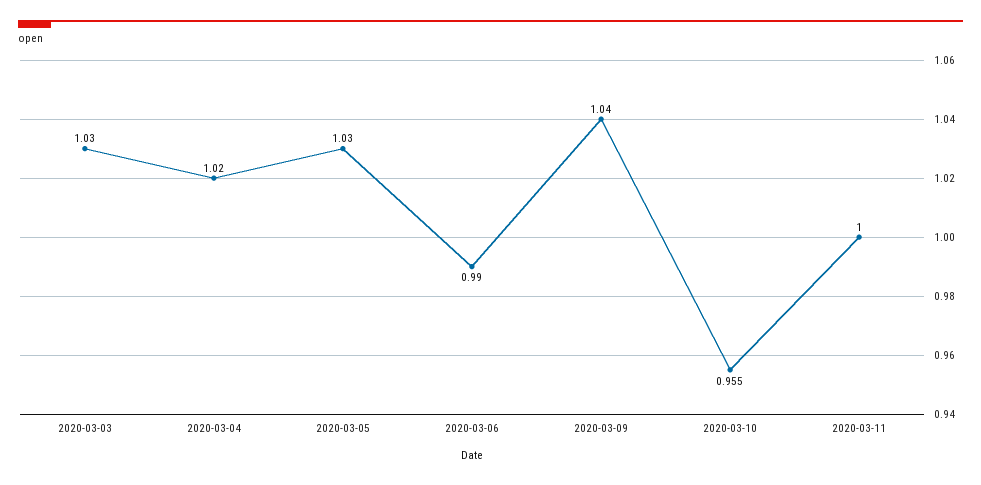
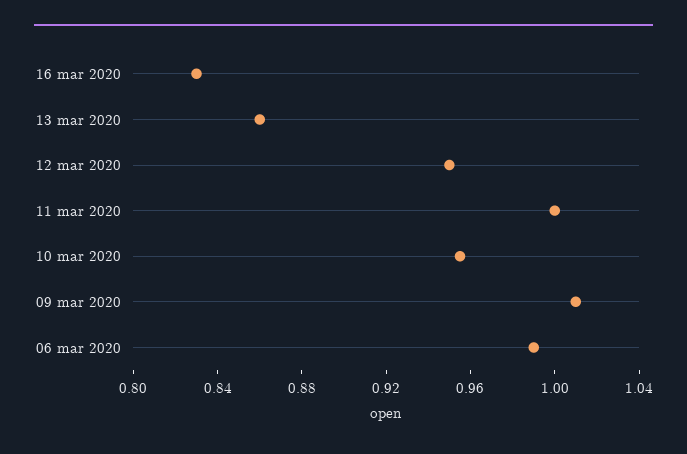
2020-03-03: 1.03 -> none
2020-03-04: 1.02 -> none
2020-03-05: 1.03 -> none
2020-03-09: 1.04 -> 1.01
16 mar 2020: none -> 0.83
13 mar 2020: none -> 0.86
12 mar 2020: none -> 0.95

